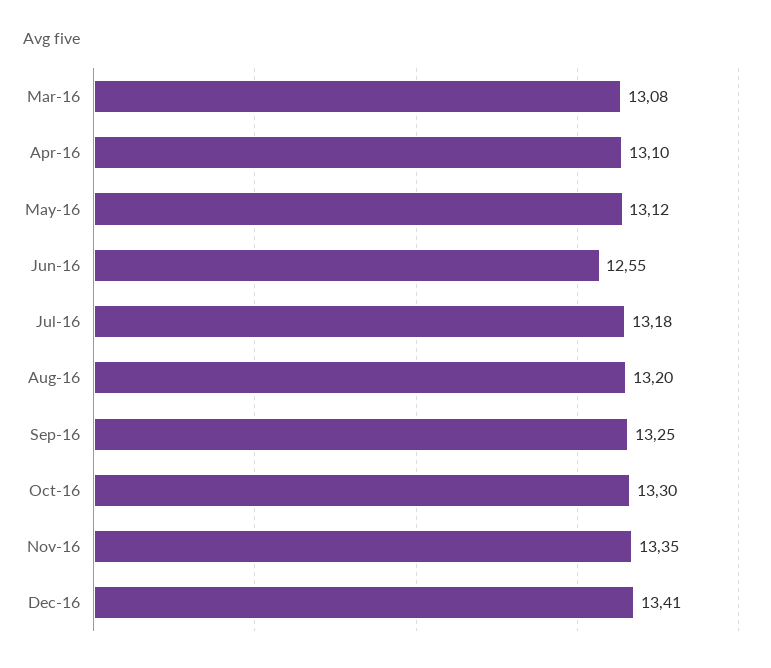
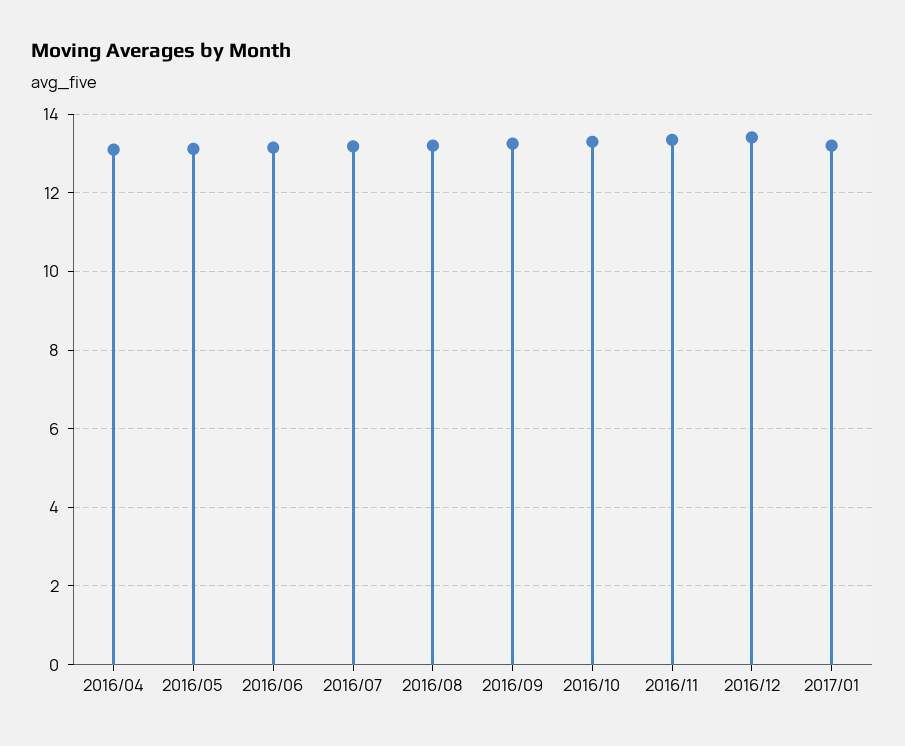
Mar-16: 13.08 -> none
Jun-16: 12.55 -> 13.2
2017/01: none -> 13.2

